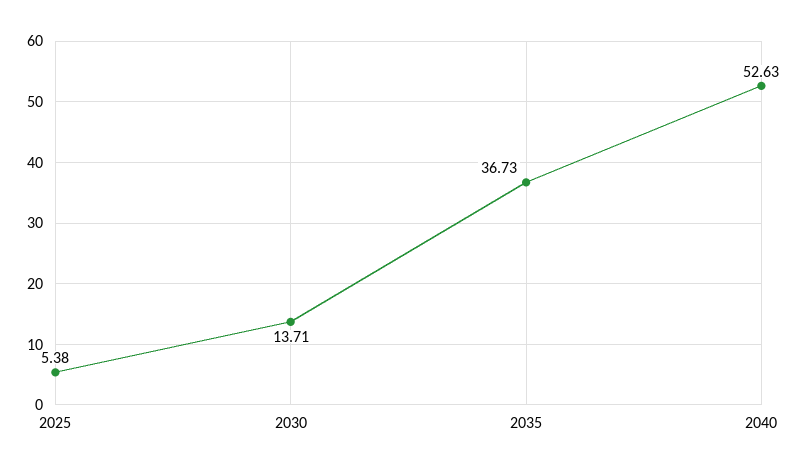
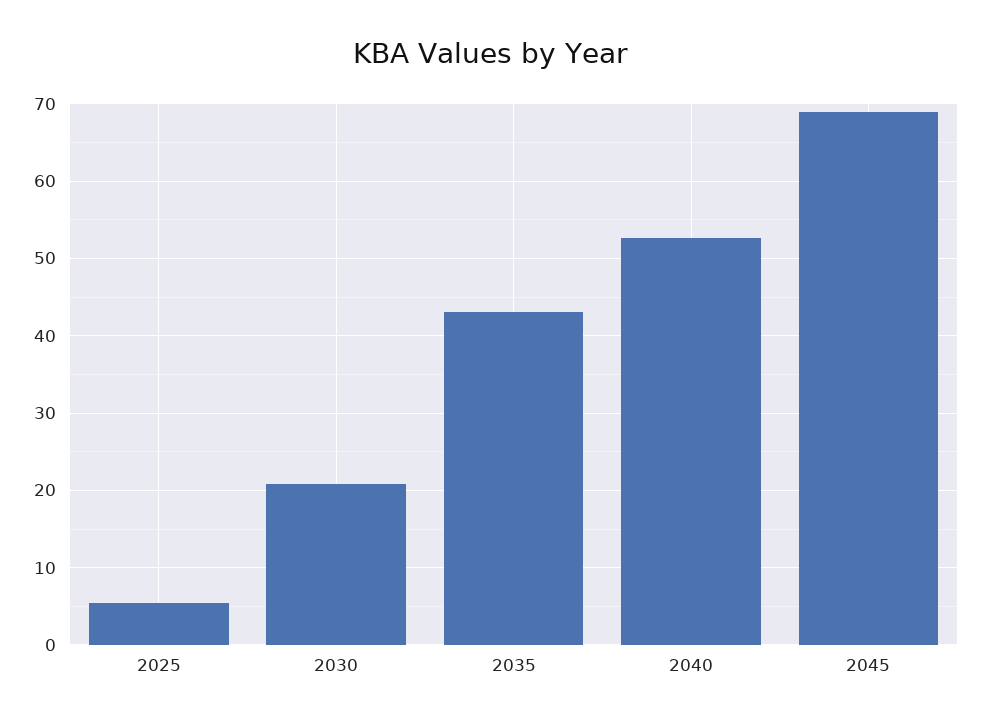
2030: 13.71 -> 21
2035: 36.73 -> 43
2045: none -> 69

